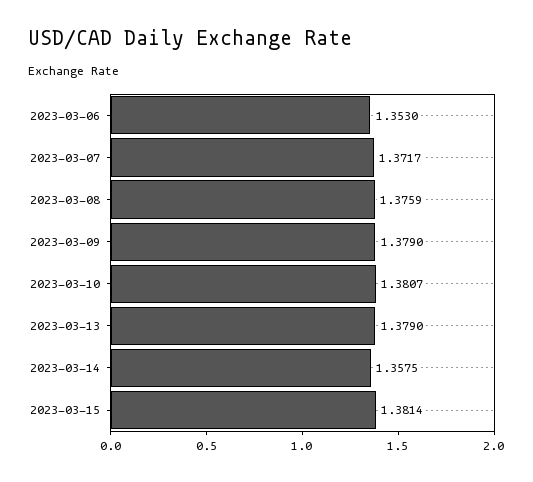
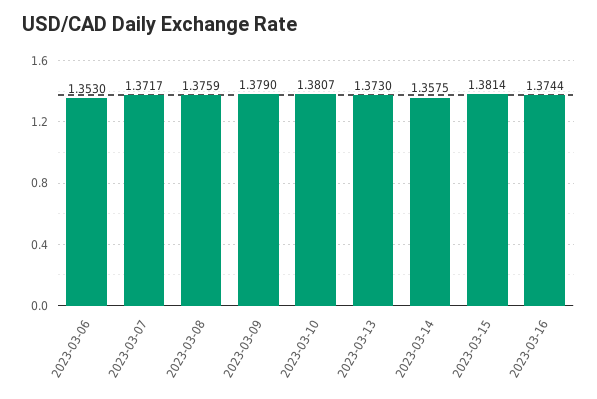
2023-03-13: 1.379 -> 1.373
2023-03-16: none -> 1.3744

